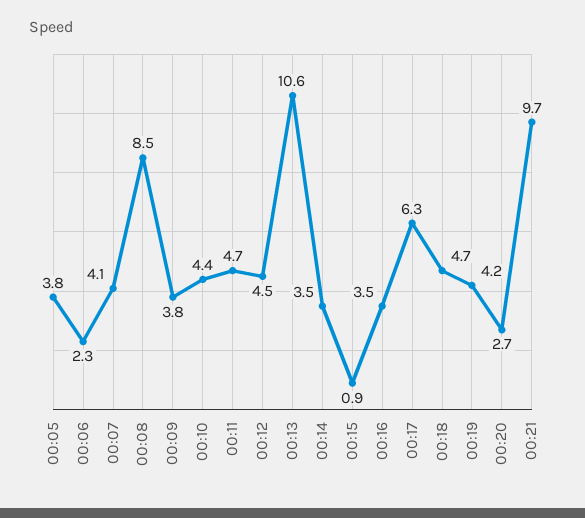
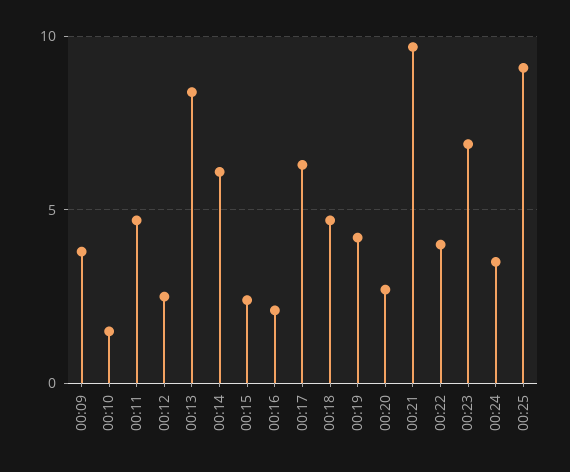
00:05: 3.8 -> none
00:06: 2.3 -> none
00:07: 4.1 -> none
00:08: 8.5 -> none
00:10: 4.4 -> 1.5
00:12: 4.5 -> 2.5
00:13: 10.6 -> 8.5
00:14: 3.5 -> 6
00:15: 0.9 -> 2.5
00:16: 3.5 -> 2
00:22: none -> 4
00:23: none -> 7
00:24: none -> 3.5
00:25: none -> 9

